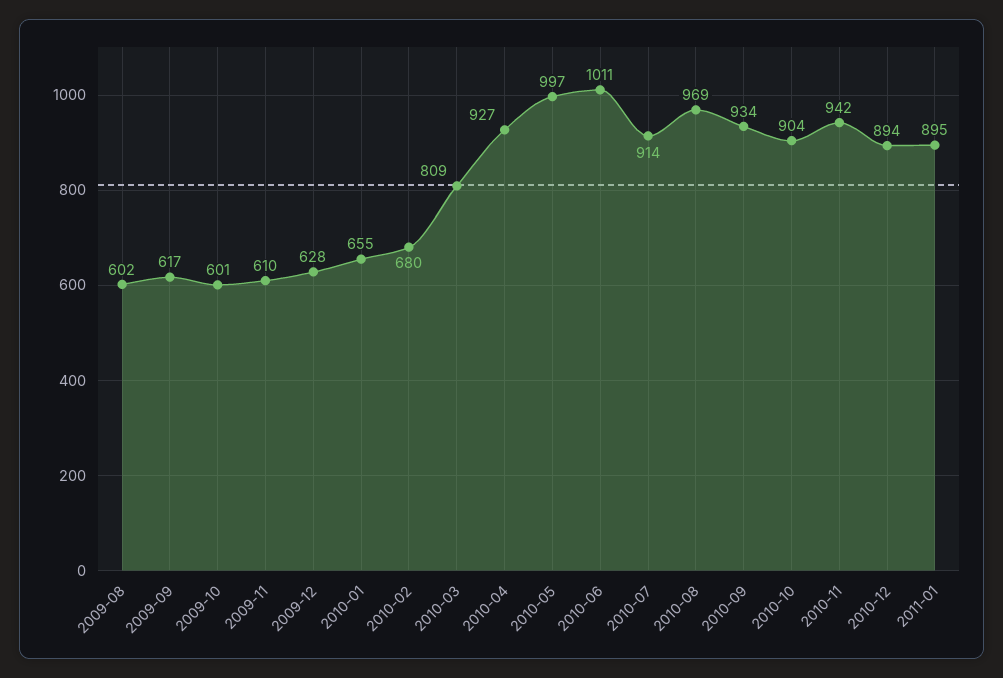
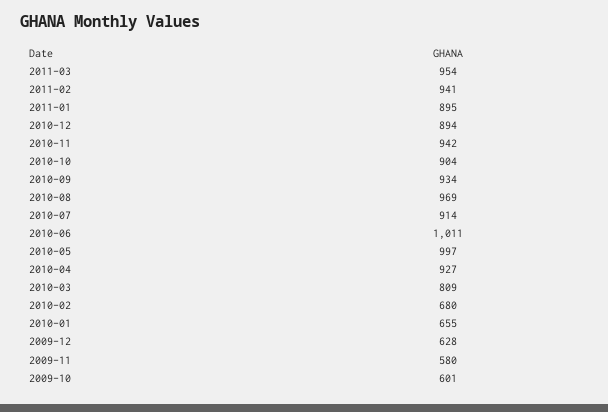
2009-08: 602 -> none
2009-09: 617 -> none
2009-11: 610 -> 580
2011-03: none -> 954
2011-02: none -> 941

